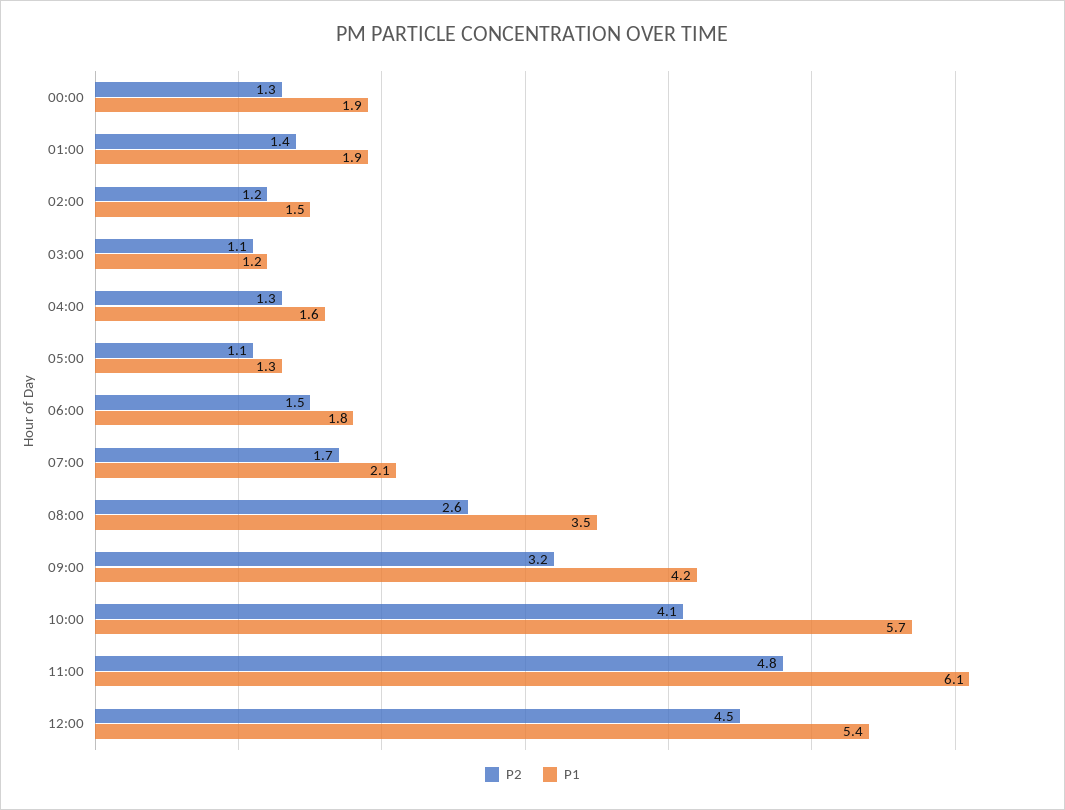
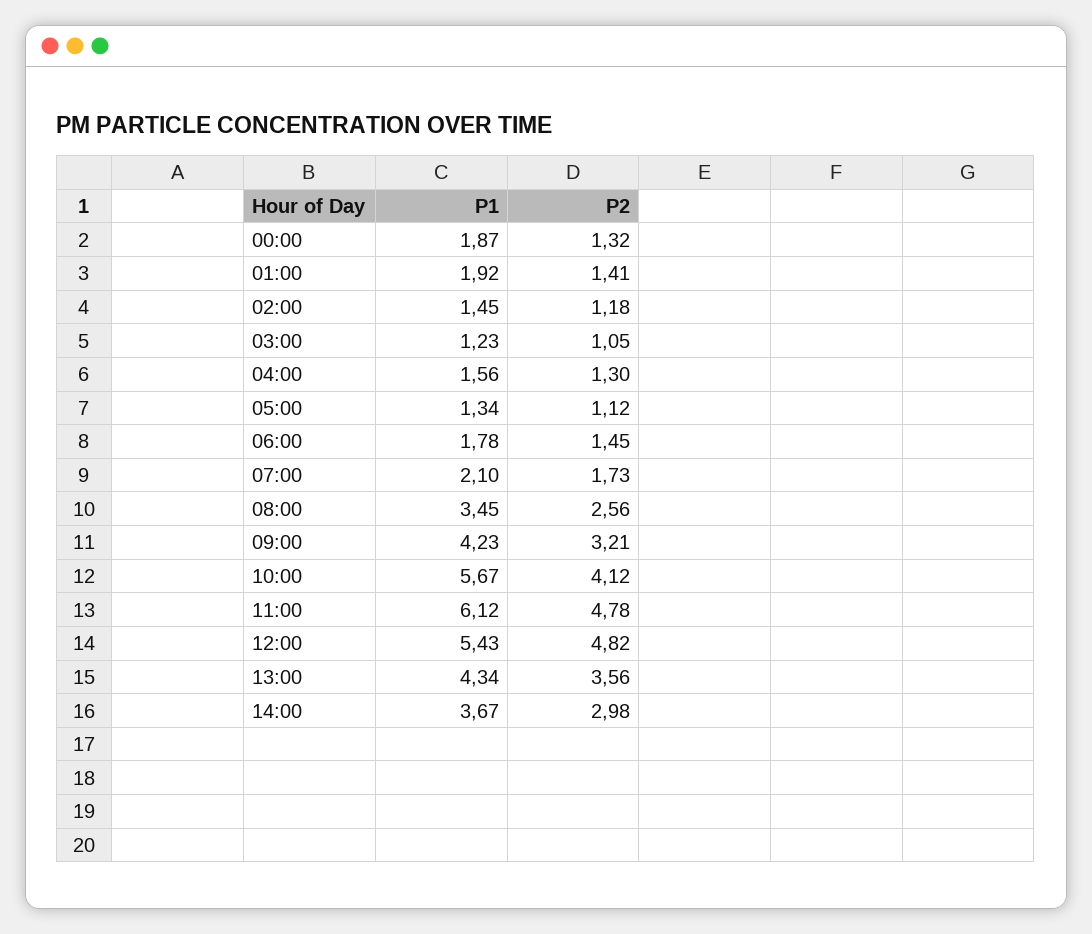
P2, 12:00: 4.5 -> 4.82
P1, 13:00: none -> 4.34
P2, 13:00: none -> 3.56
P1, 14:00: none -> 3.67
P2, 14:00: none -> 2.98

